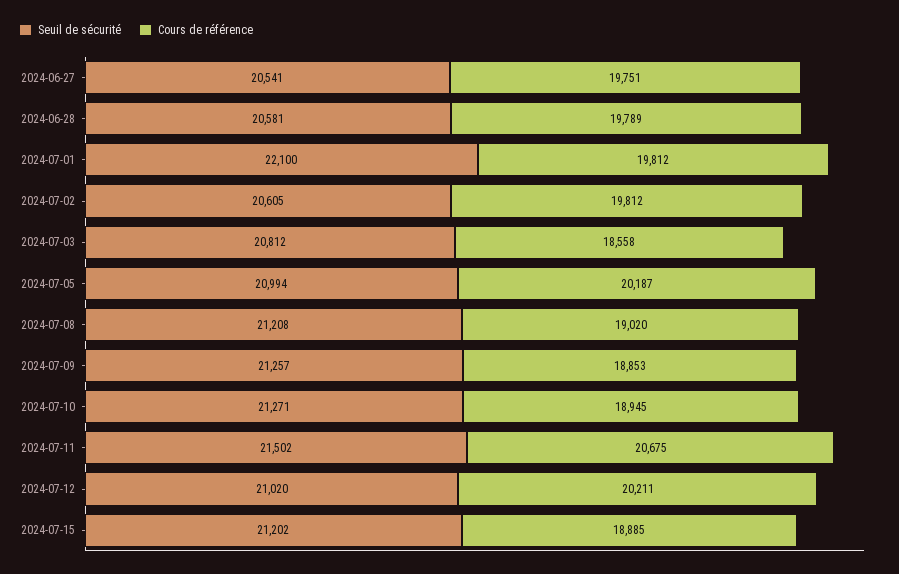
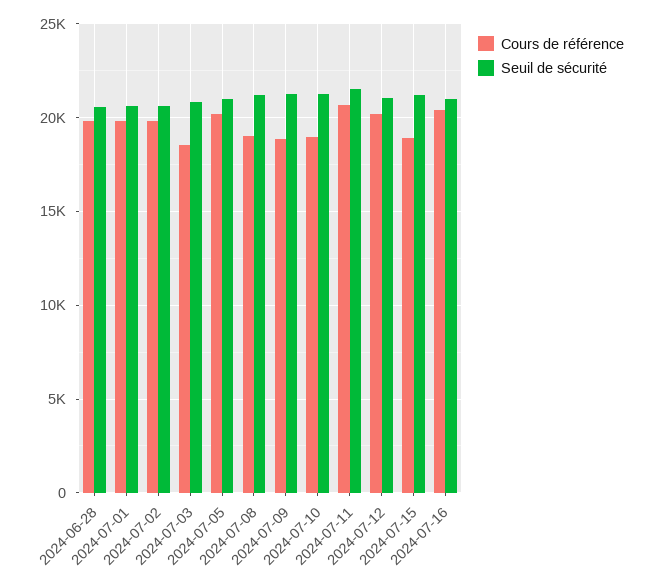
Seuil de sécurité, 2024-06-27: 20541 -> none
Cours de référence, 2024-06-27: 19751 -> none
Seuil de sécurité, 2024-07-01: 22100 -> 20500
Cours de référence, 2024-07-16: none -> 20500
Seuil de sécurité, 2024-07-16: none -> 21000

